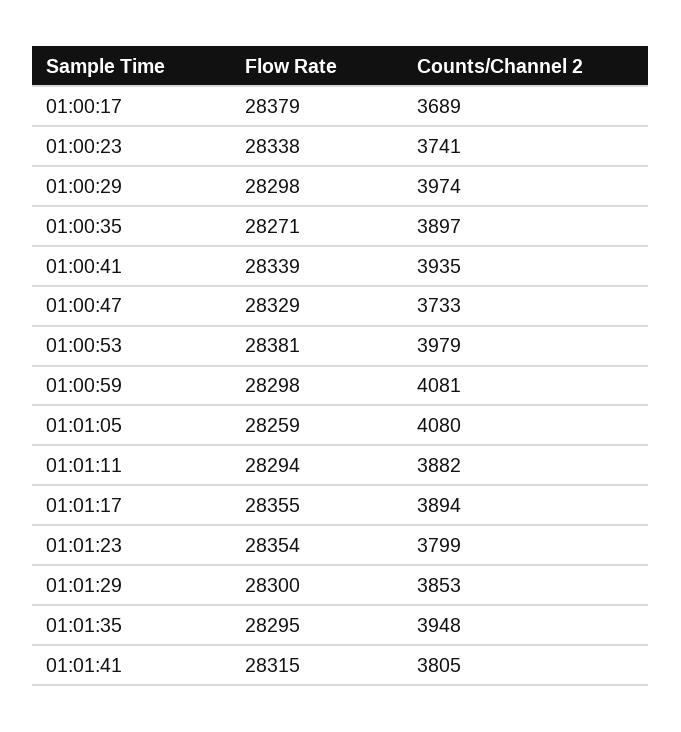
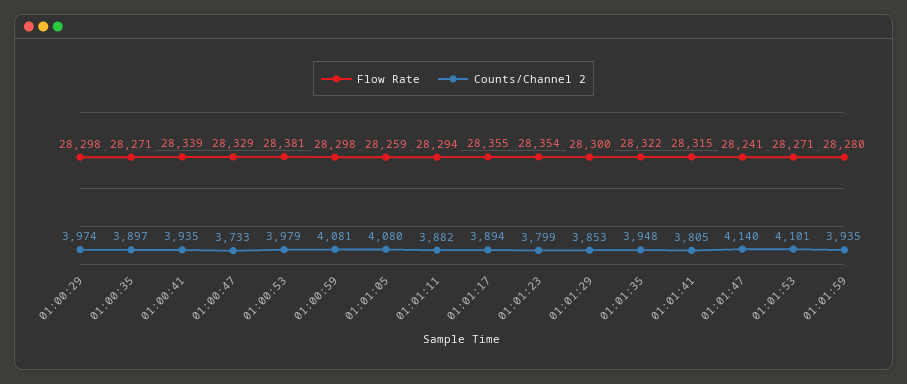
Flow Rate, 01:00:17: 28379 -> none
Counts/Channel 2, 01:00:17: 3689 -> none
Flow Rate, 01:00:23: 28338 -> none
Counts/Channel 2, 01:00:23: 3741 -> none
Flow Rate, 01:01:35: 28295 -> 28322
Flow Rate, 01:01:47: none -> 28241
Counts/Channel 2, 01:01:47: none -> 4140
Flow Rate, 01:01:53: none -> 28271
Counts/Channel 2, 01:01:53: none -> 4101
Flow Rate, 01:01:59: none -> 28280
Counts/Channel 2, 01:01:59: none -> 3935

